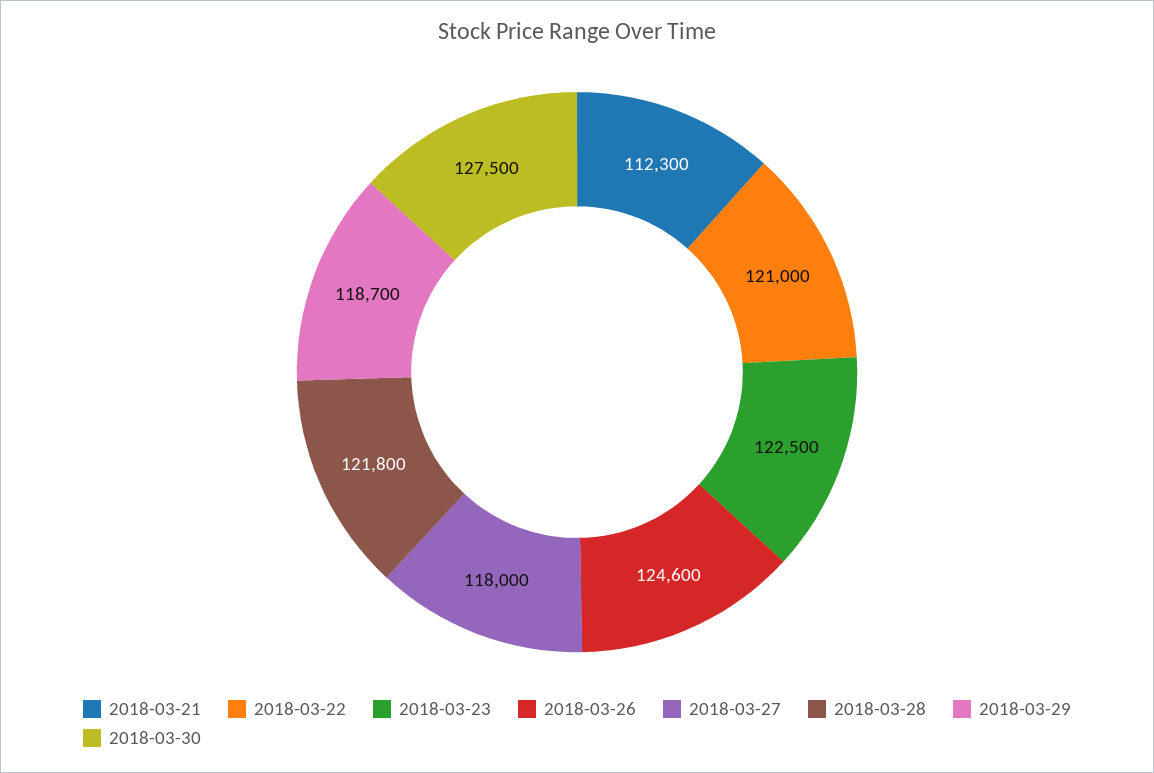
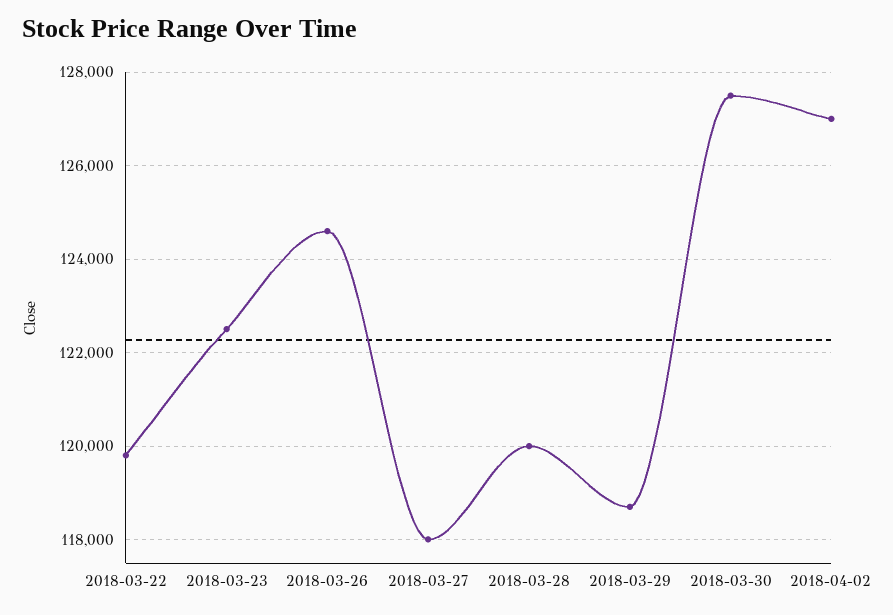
2018-03-21: 112300 -> none
2018-03-22: 121000 -> 119800
2018-03-28: 121800 -> 120000
2018-04-02: none -> 127000

